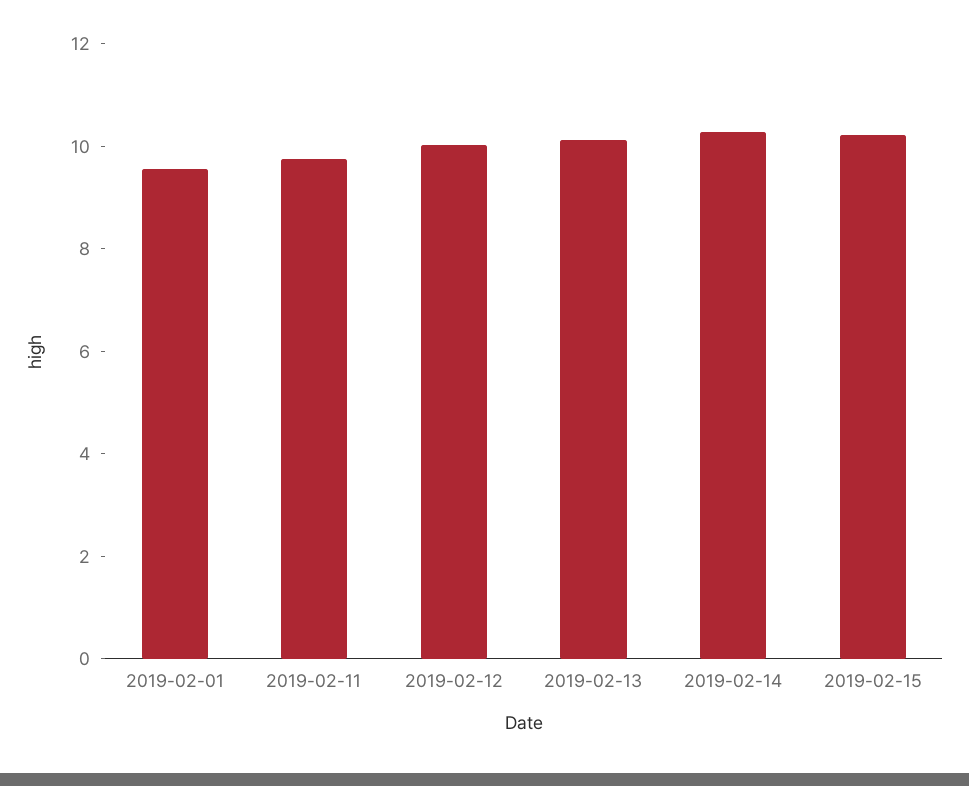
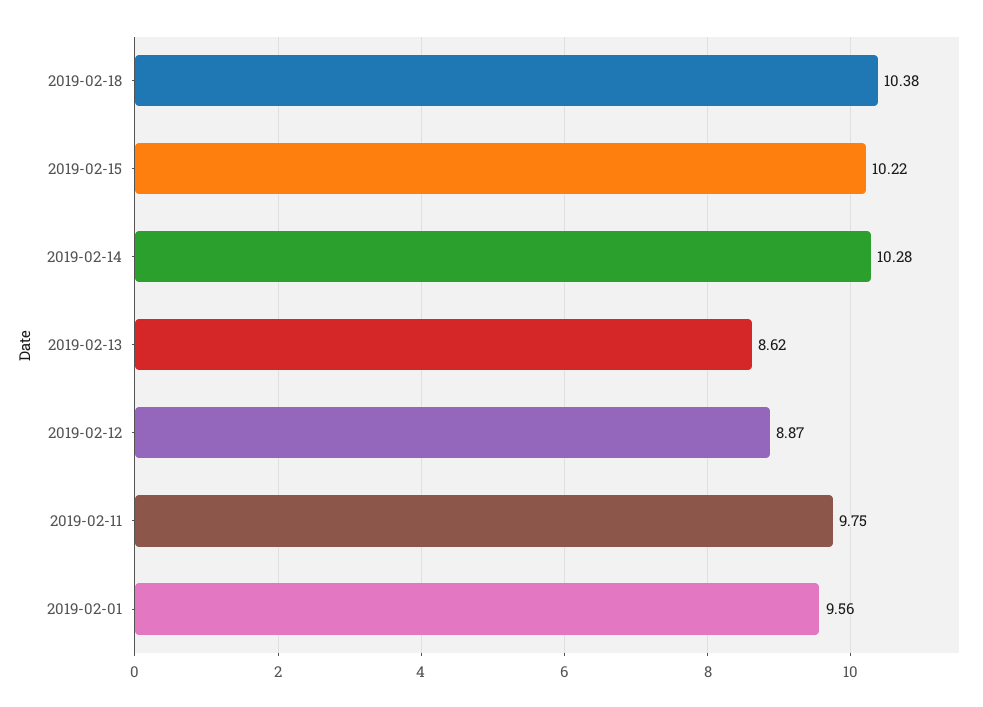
2019-02-12: 10 -> 8.87
2019-02-13: 10 -> 8.62
2019-02-18: none -> 10.38

